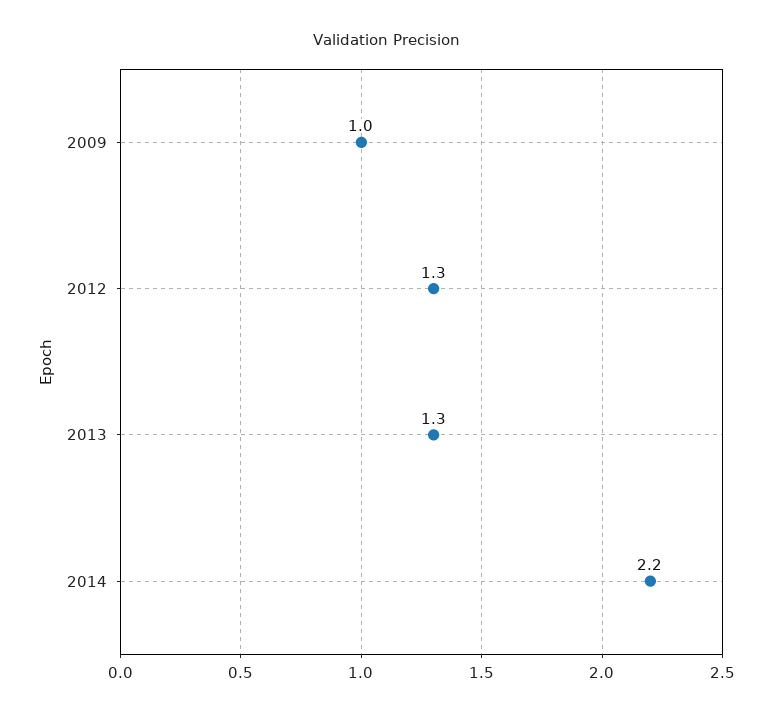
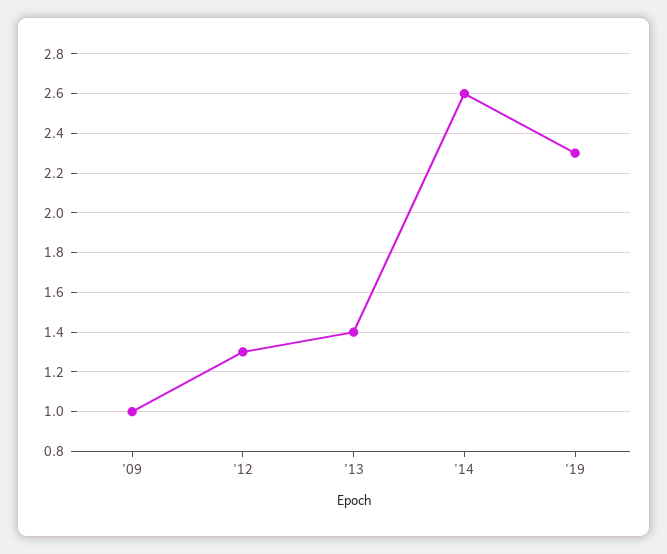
2013: 1.3 -> 1.4
2014: 2.2 -> 2.6
'19: none -> 2.3

